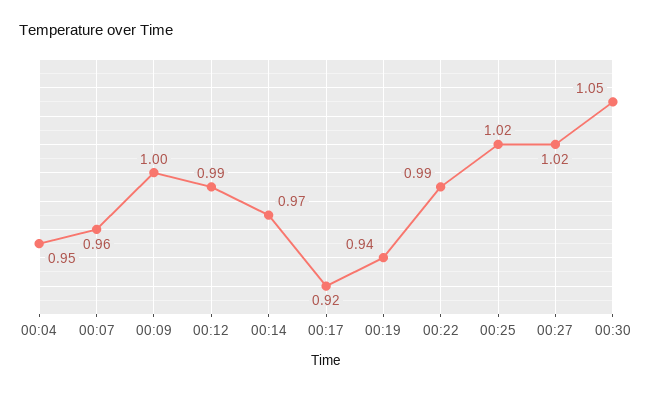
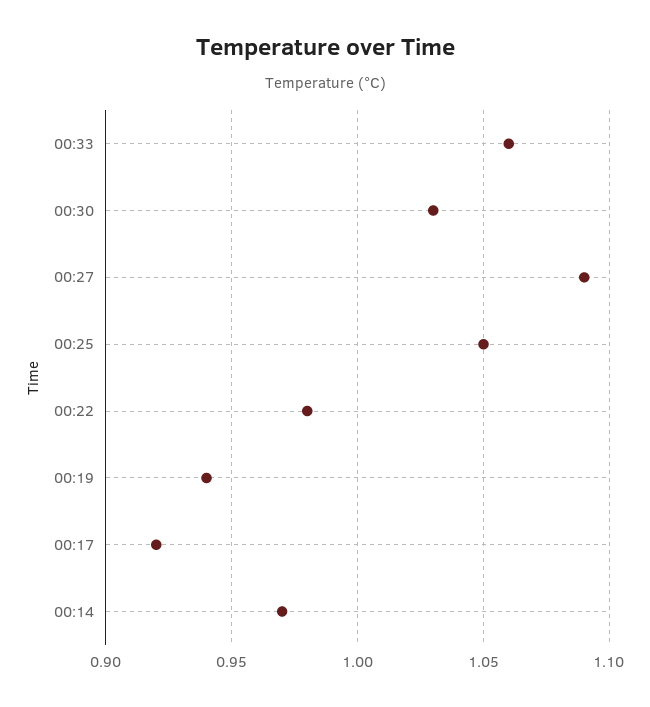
00:04: 0.95 -> none
00:07: 0.96 -> none
00:09: 1 -> none
00:12: 0.99 -> none
00:22: 0.99 -> 0.98
00:25: 1.02 -> 1.05
00:27: 1.02 -> 1.09
00:30: 1.05 -> 1.03
00:33: none -> 1.06

